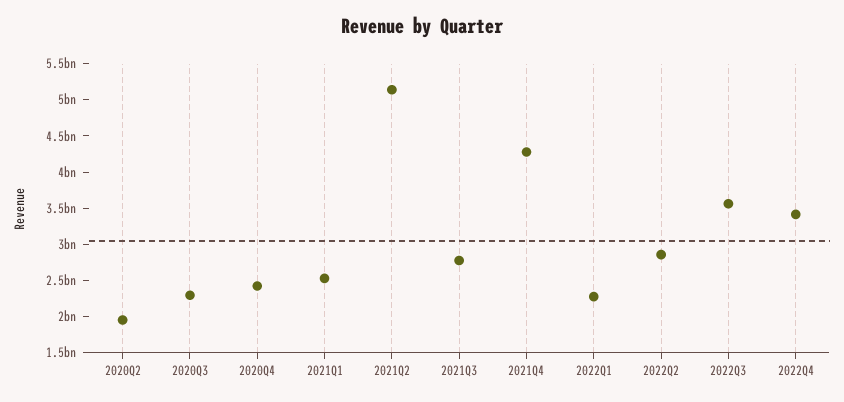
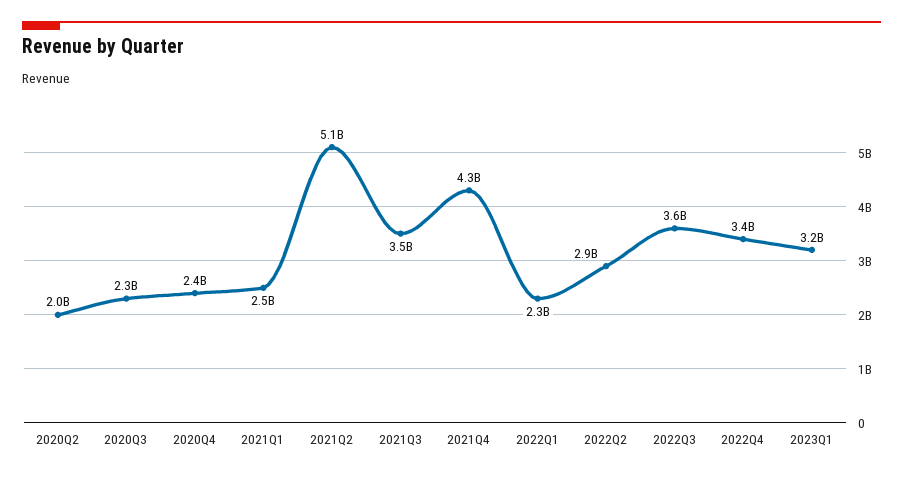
2021Q3: 2750000000 -> 3500000000
2023Q1: none -> 3200000000

